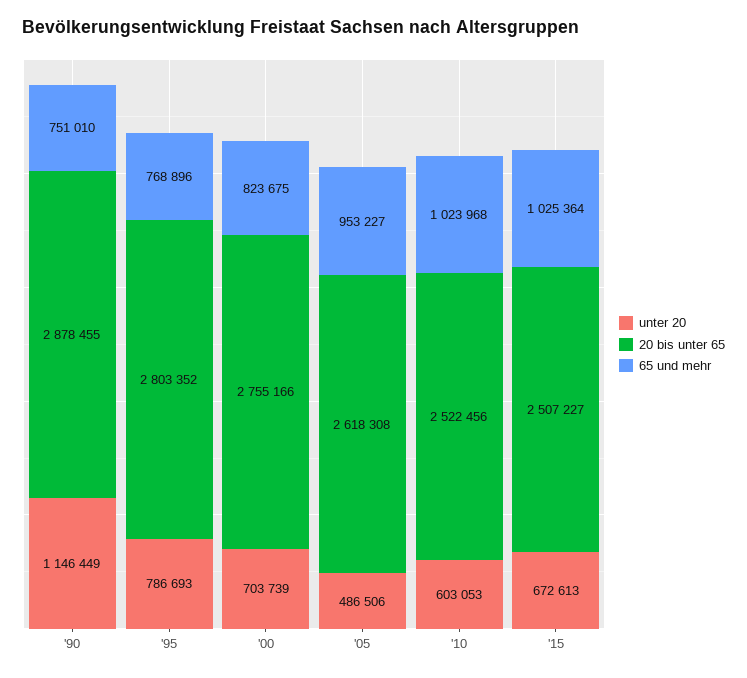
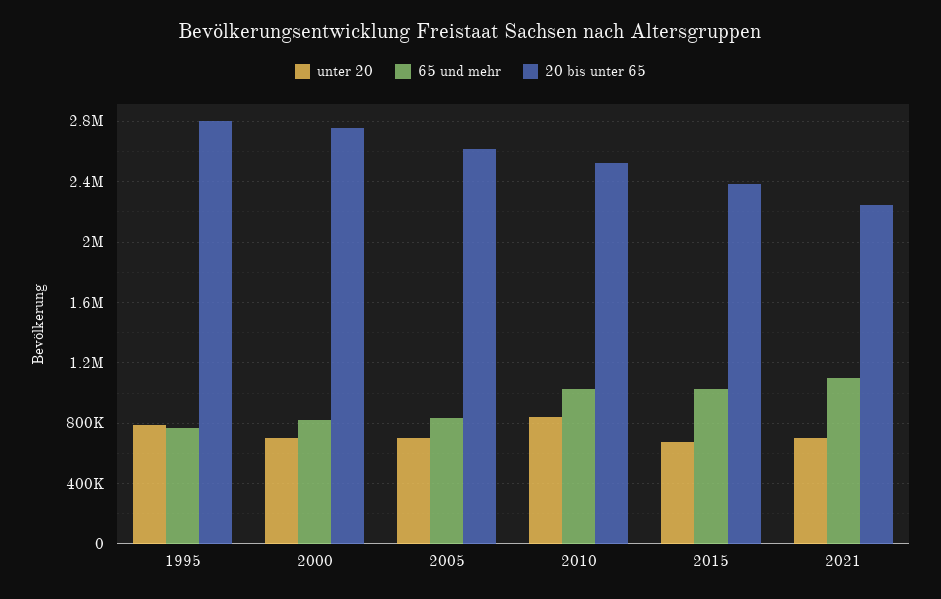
unter 20, '90: 1146449 -> none
20 bis unter 65, '90: 2878455 -> none
65 und mehr, '90: 751010 -> none
unter 20, '05: 486506 -> 700000
65 und mehr, '05: 953227 -> 850000
unter 20, '10: 603053 -> 850000
20 bis unter 65, '15: 2507227 -> 2400000
unter 20, 2021: none -> 700000
65 und mehr, 2021: none -> 1100000
20 bis unter 65, 2021: none -> 2250000

